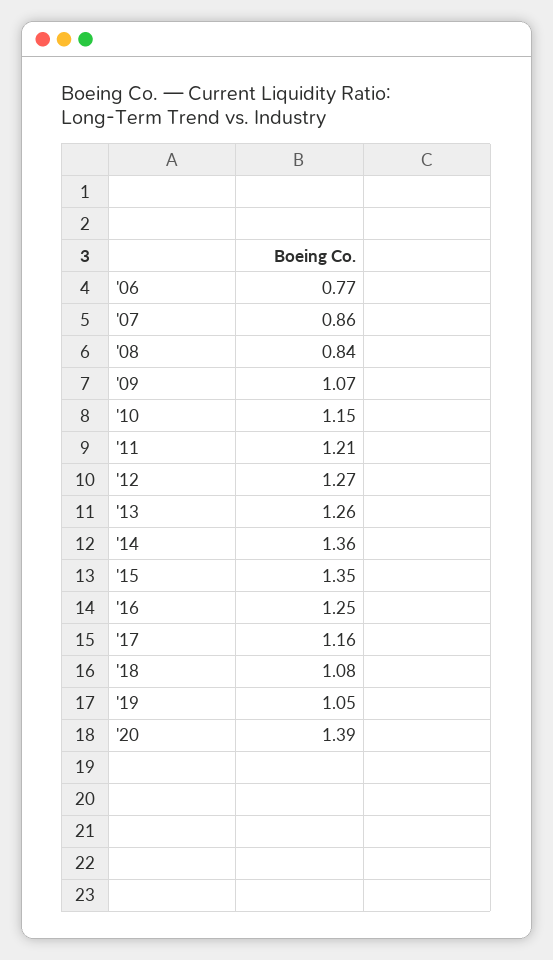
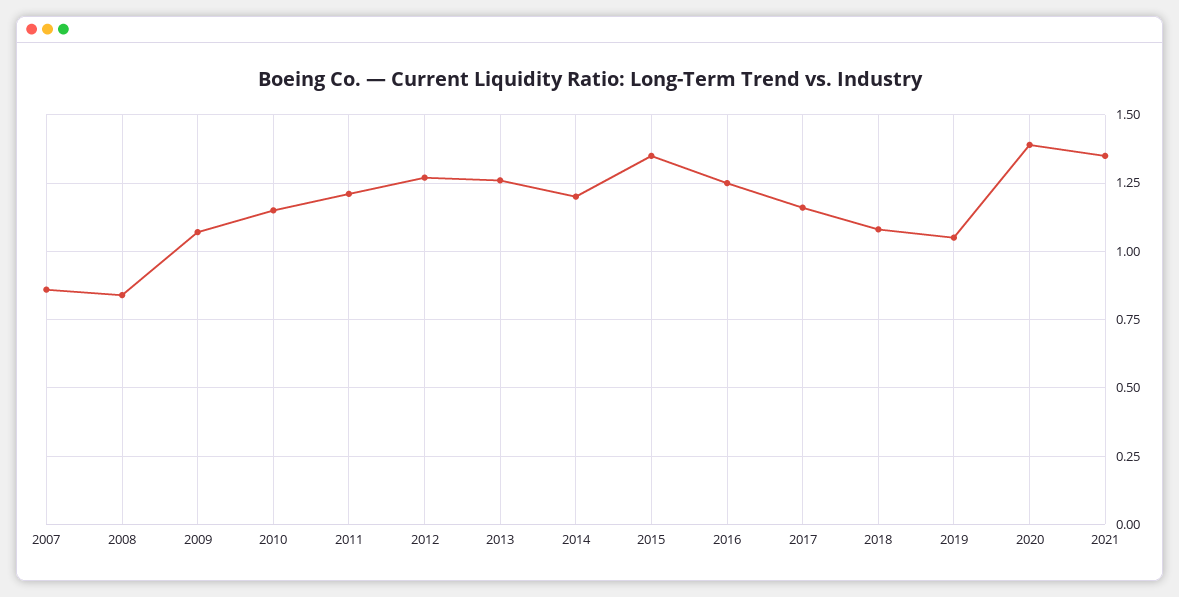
'06: 0.77 -> none
'14: 1.36 -> 1.2
2021: none -> 1.35

